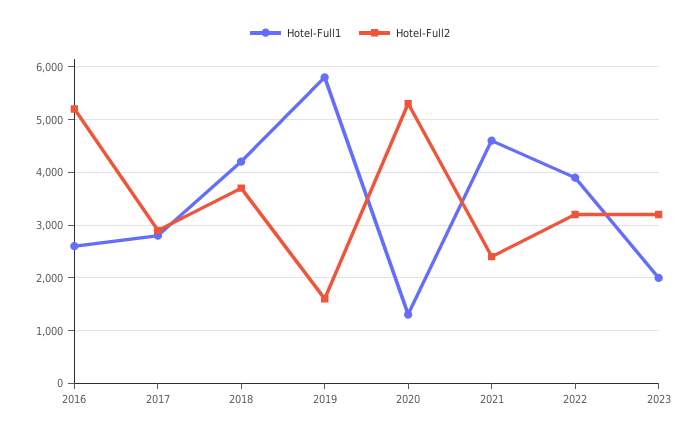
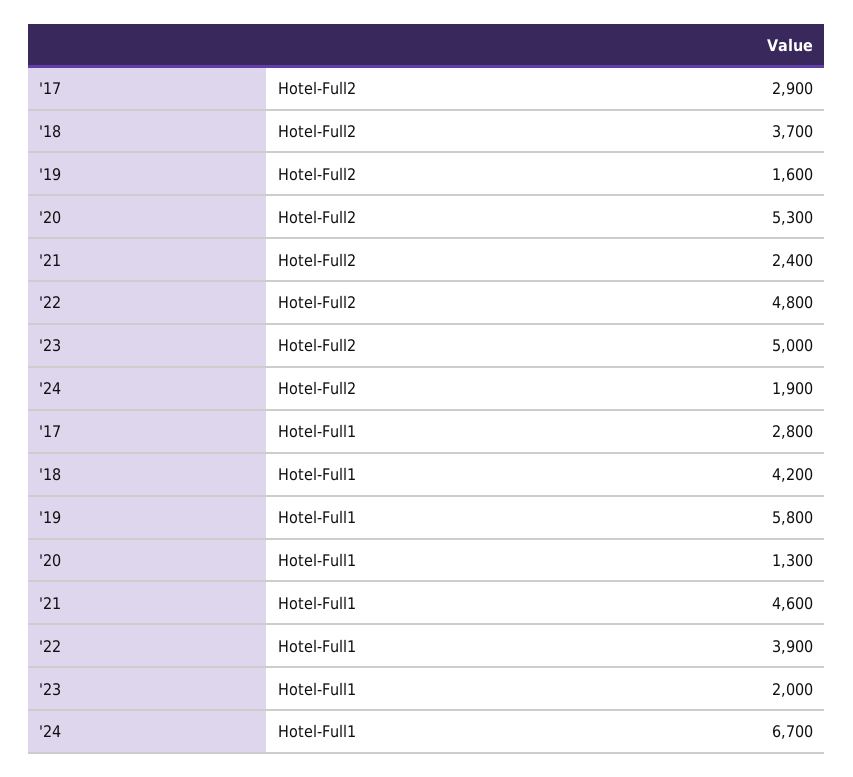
Hotel-Full1, 2016: 2600 -> none
Hotel-Full2, 2016: 5200 -> none
Hotel-Full2, 2022: 3200 -> 4800
Hotel-Full2, 2023: 3200 -> 5000
Hotel-Full2, '24: none -> 1900
Hotel-Full1, '24: none -> 6700

